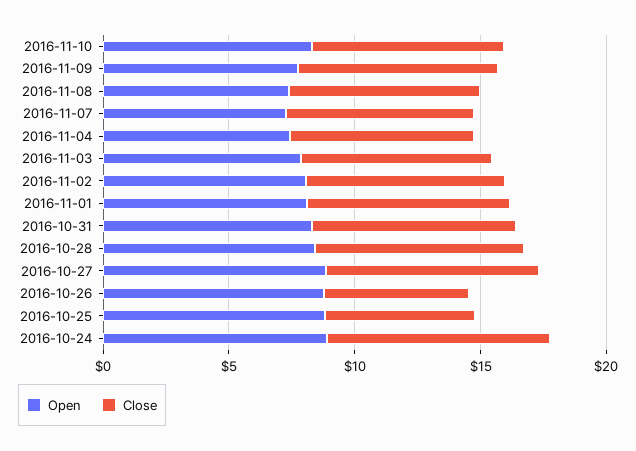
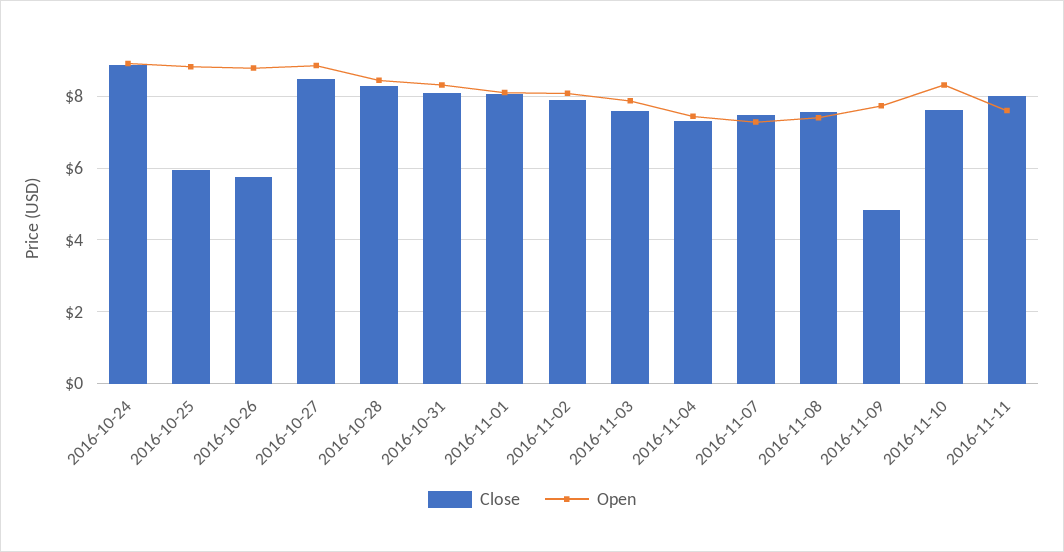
Close, 2016-11-09: 8 -> 4.8
Close, 2016-11-11: none -> 8
Open, 2016-11-11: none -> 7.6

